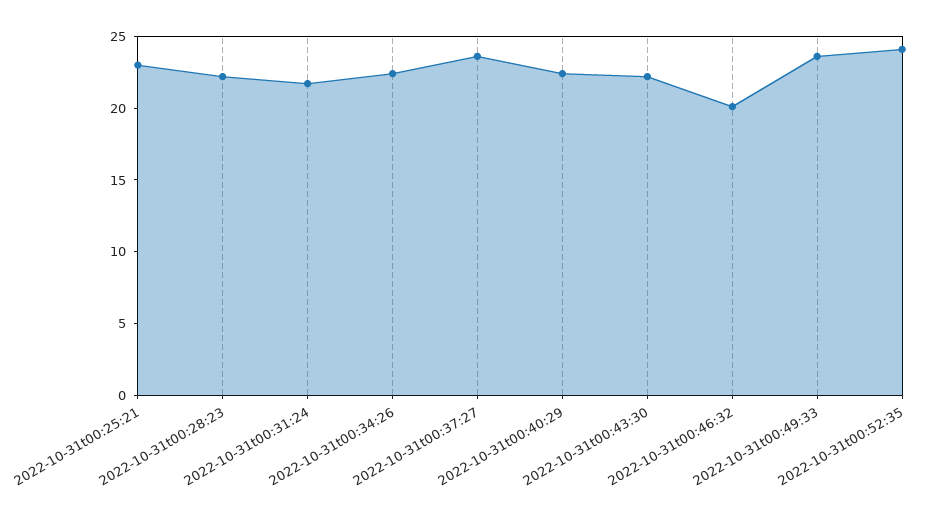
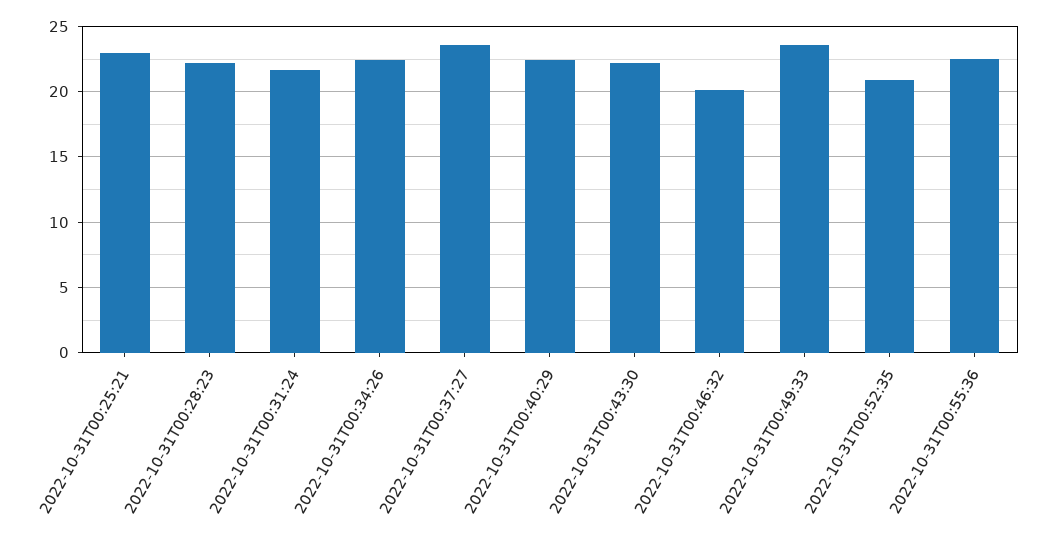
2022-10-31t00:52:35: 24 -> 21
2022-10-31T00:55:36: none -> 22.5

